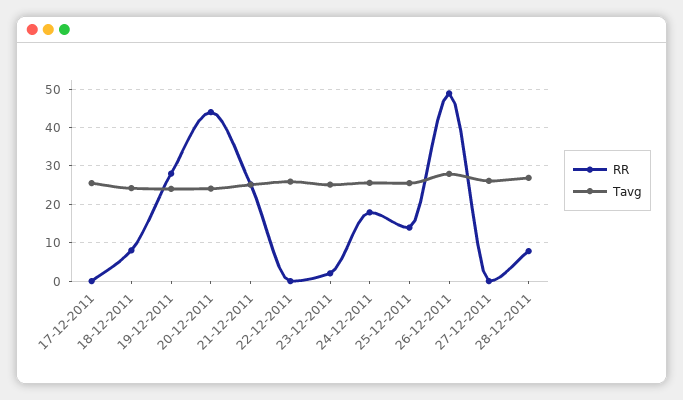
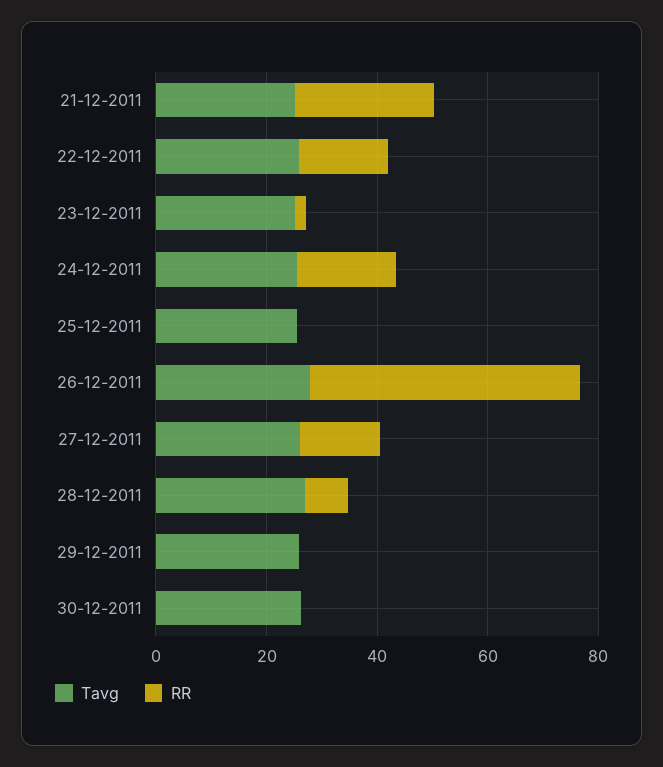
RR, 17-12-2011: 0 -> none
Tavg, 17-12-2011: 26 -> none
RR, 18-12-2011: 8 -> none
Tavg, 18-12-2011: 24 -> none
RR, 19-12-2011: 28 -> none
Tavg, 19-12-2011: 24 -> none
RR, 20-12-2011: 44 -> none
Tavg, 20-12-2011: 24 -> none
RR, 22-12-2011: 0 -> 15
RR, 25-12-2011: 14 -> 0
RR, 27-12-2011: 0 -> 15
Tavg, 29-12-2011: none -> 25
RR, 29-12-2011: none -> 0
Tavg, 30-12-2011: none -> 25
RR, 30-12-2011: none -> 0

